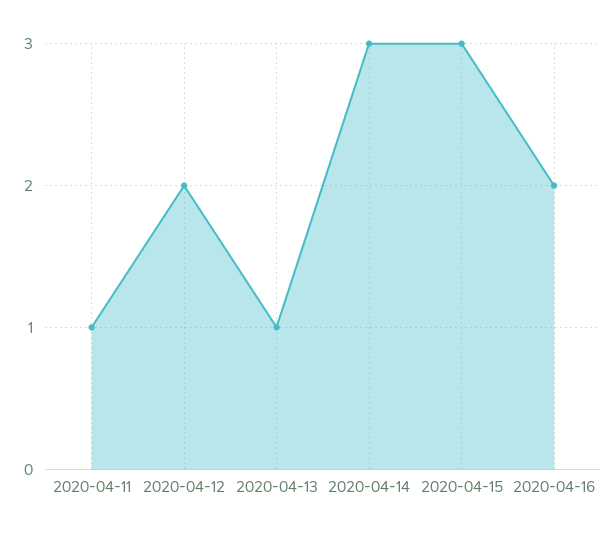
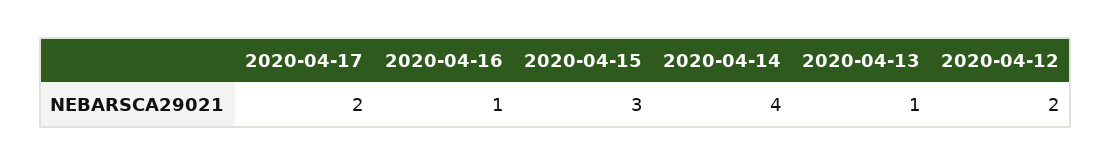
2020-04-11: 1 -> none
2020-04-14: 3 -> 4
2020-04-16: 2 -> 1
2020-04-17: none -> 2

